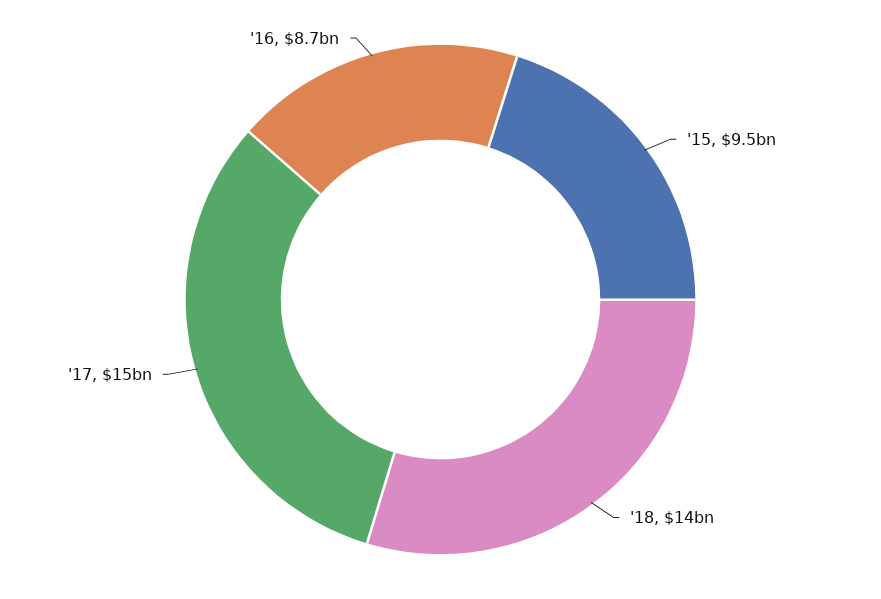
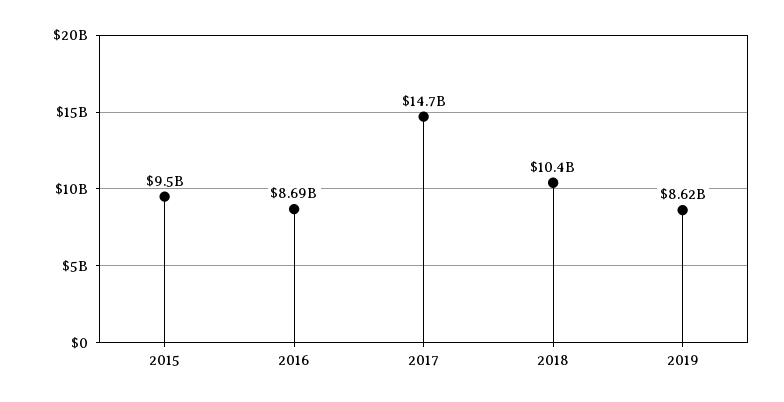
'18: 14000000000 -> 10400000000
2019: none -> 8620000000

